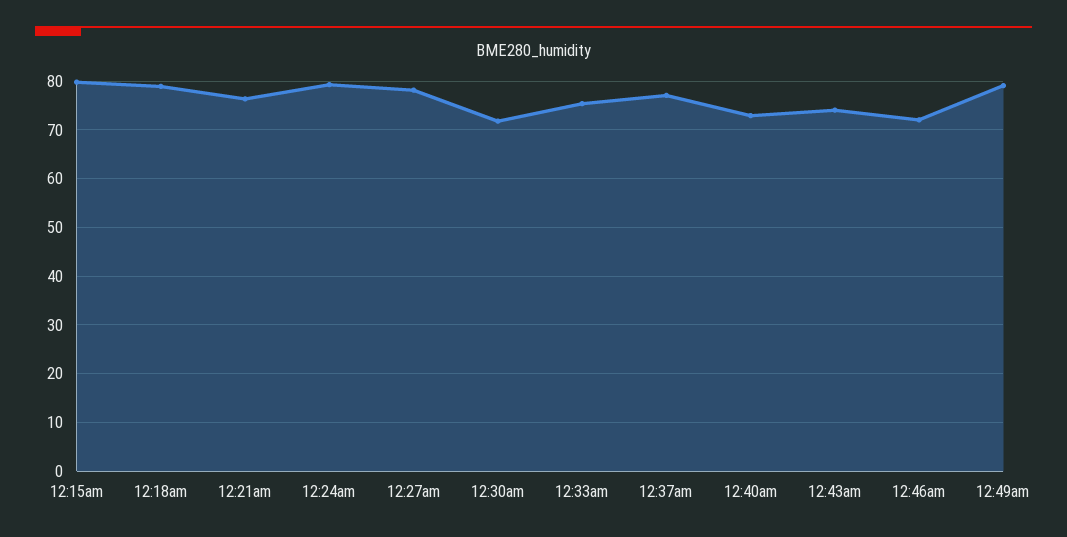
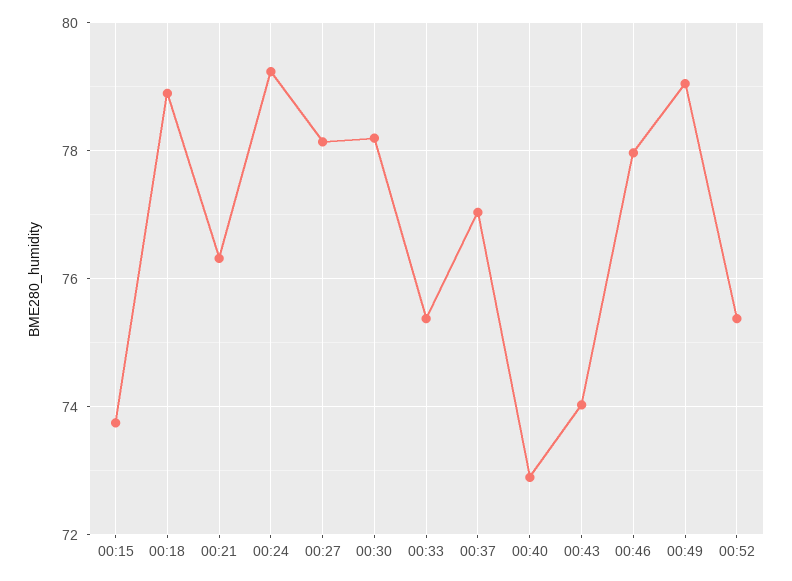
12:15am: 80 -> 73.8
12:30am: 72 -> 78.2
12:46am: 72 -> 78
00:52: none -> 75.4

